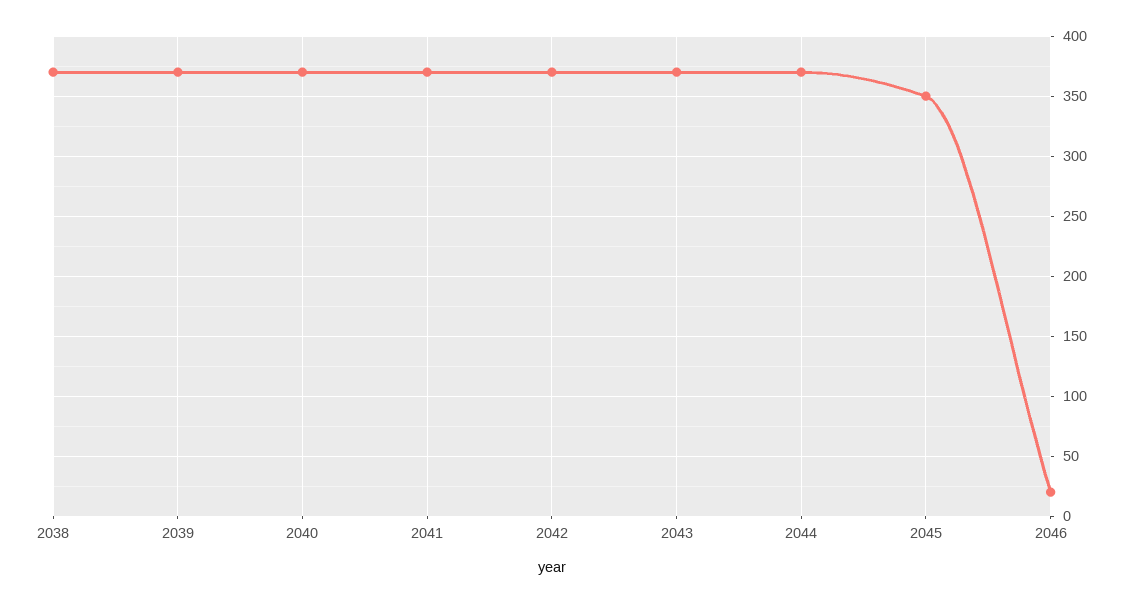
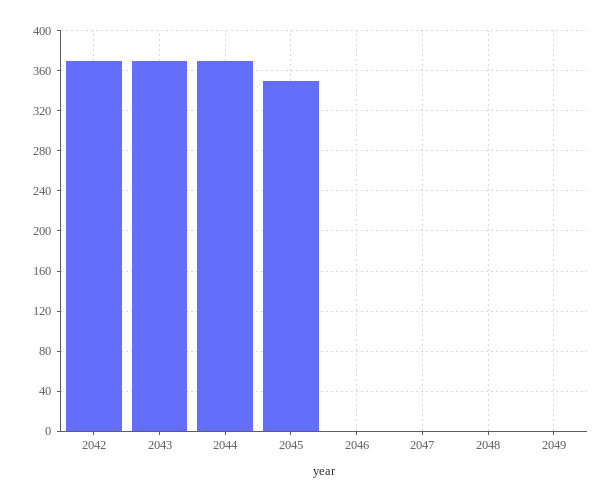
2038: 370 -> none
2039: 370 -> none
2040: 370 -> none
2041: 370 -> none
2046: 20 -> 0
2047: none -> 0
2048: none -> 0
2049: none -> 0

